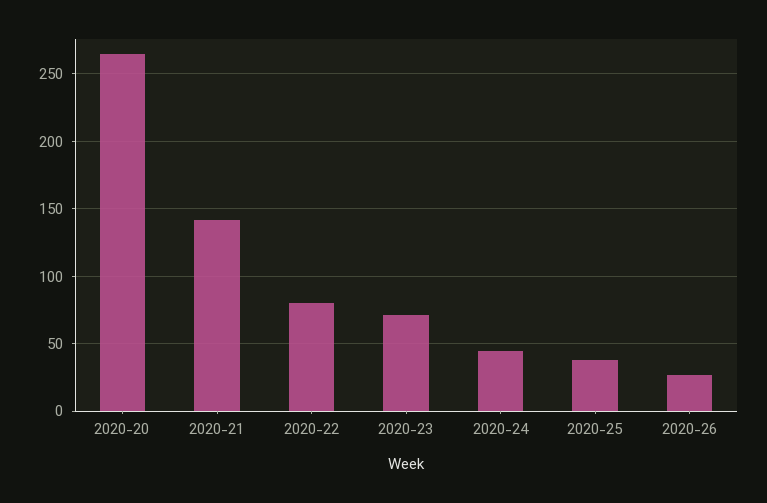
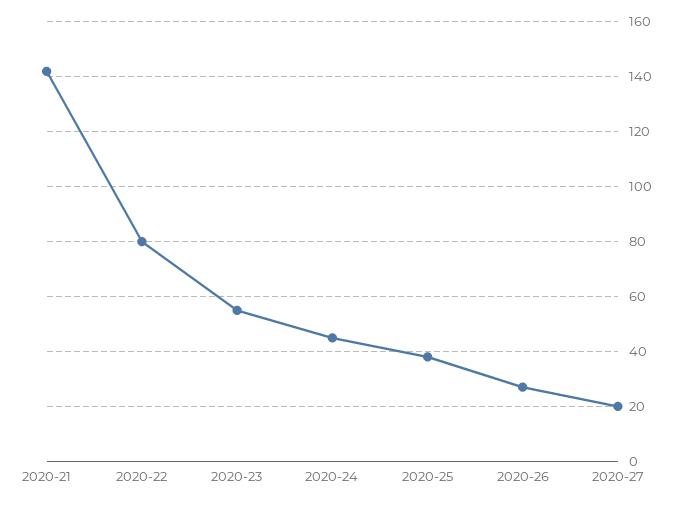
2020-20: 265 -> none
2020-23: 70 -> 55
2020-27: none -> 20

